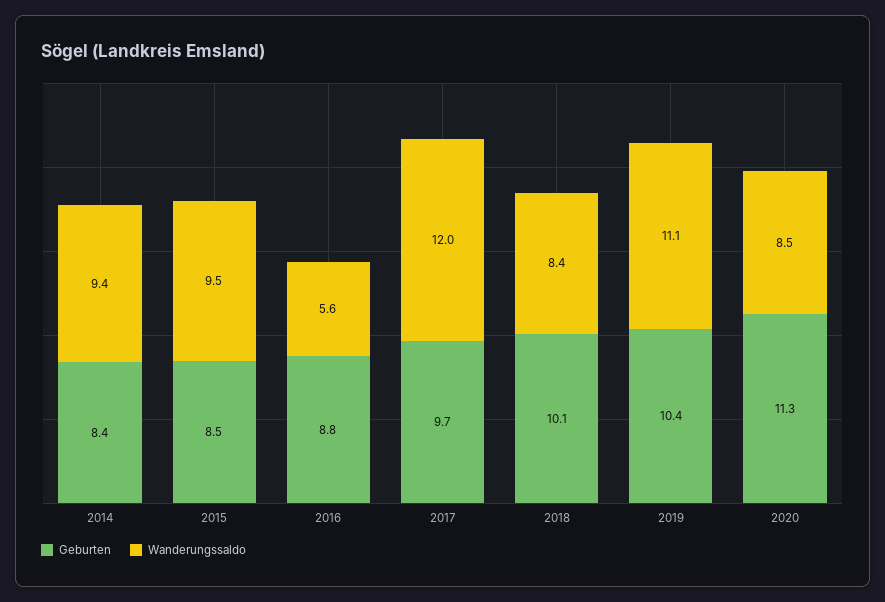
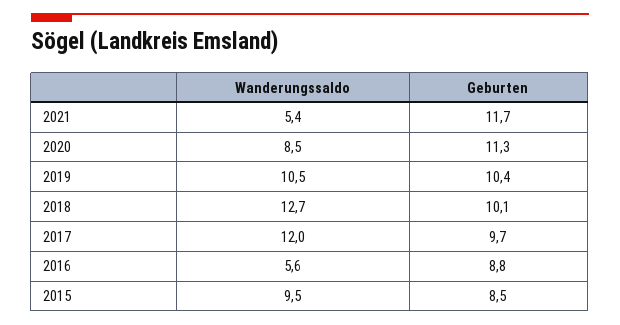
Geburten, 2014: 8.4 -> none
Wanderungssaldo, 2014: 9.4 -> none
Wanderungssaldo, 2018: 8.4 -> 12.7
Wanderungssaldo, 2019: 11.1 -> 10.5
Wanderungssaldo, 2021: none -> 5.4
Geburten, 2021: none -> 11.7

